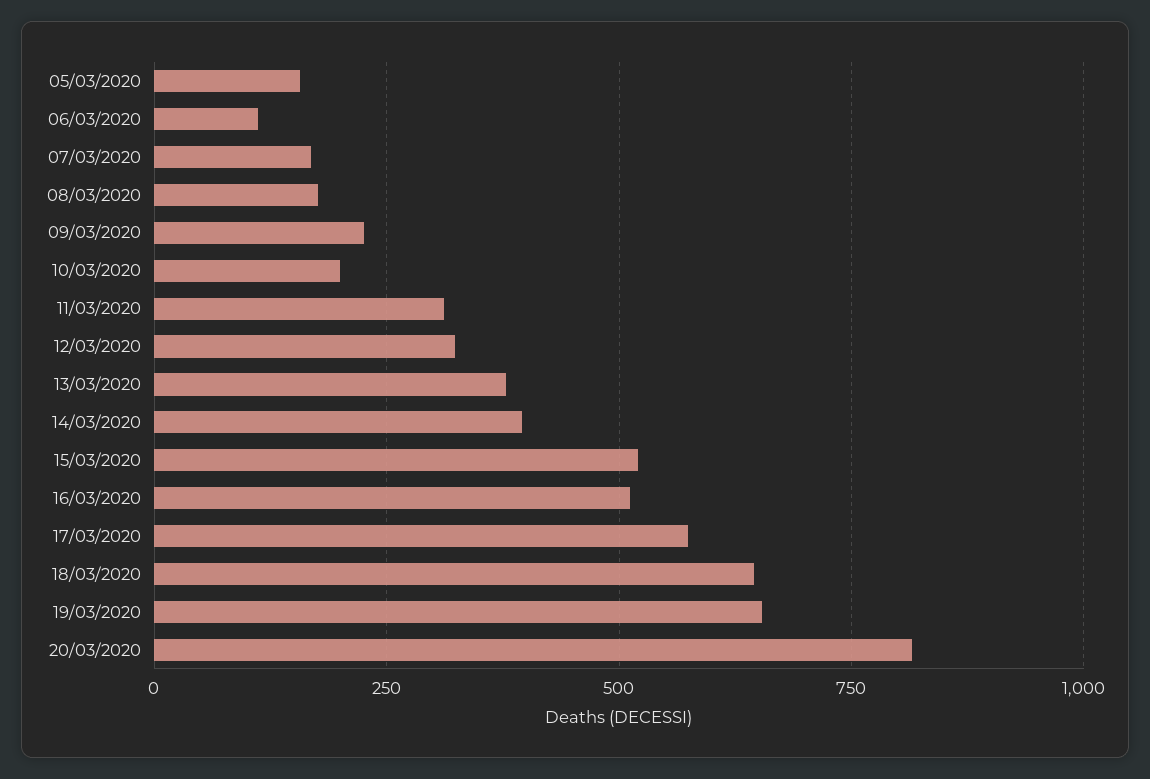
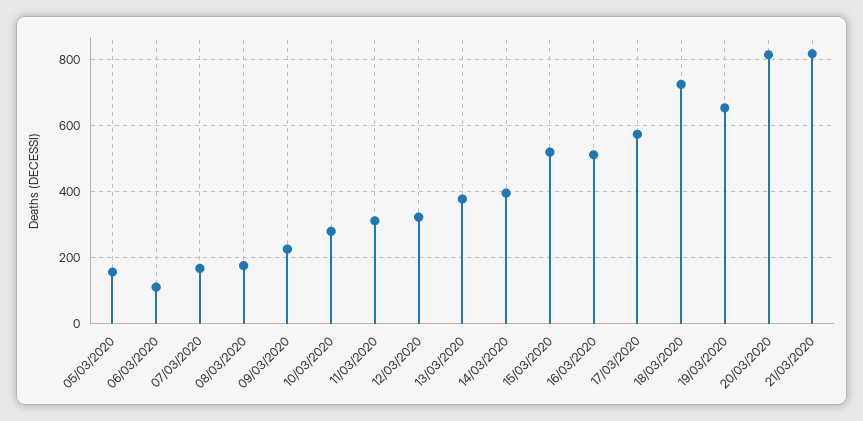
10/03/2020: 200 -> 280
18/03/2020: 650 -> 720
21/03/2020: none -> 820

